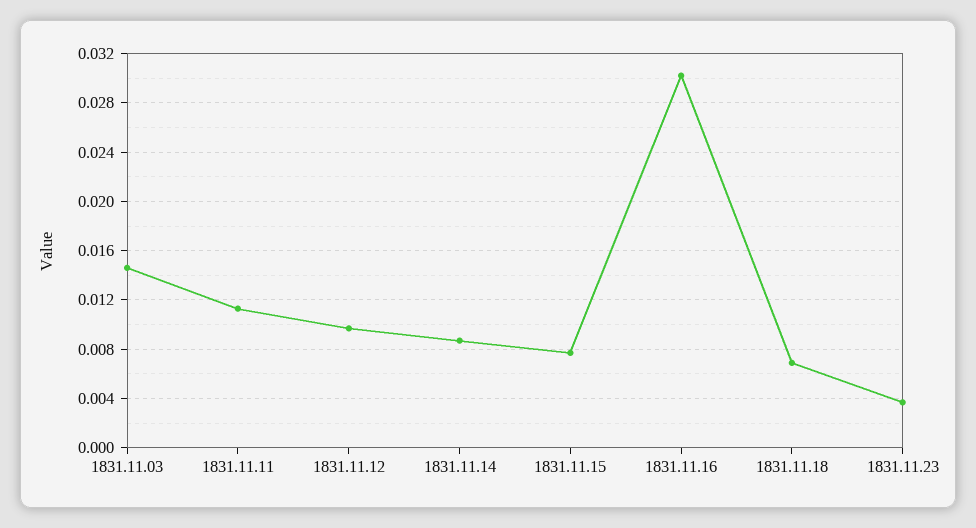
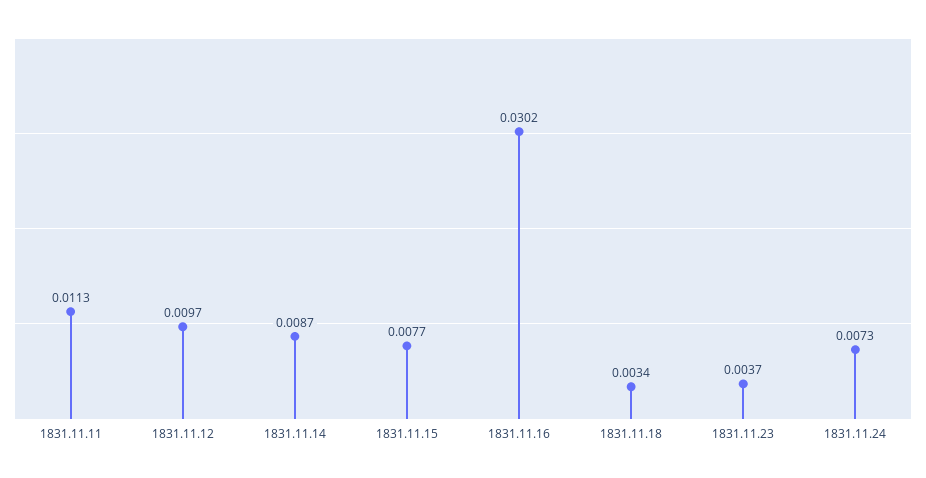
1831.11.03: 0.0145 -> none
1831.11.18: 0.007 -> 0.0034
1831.11.24: none -> 0.0073

